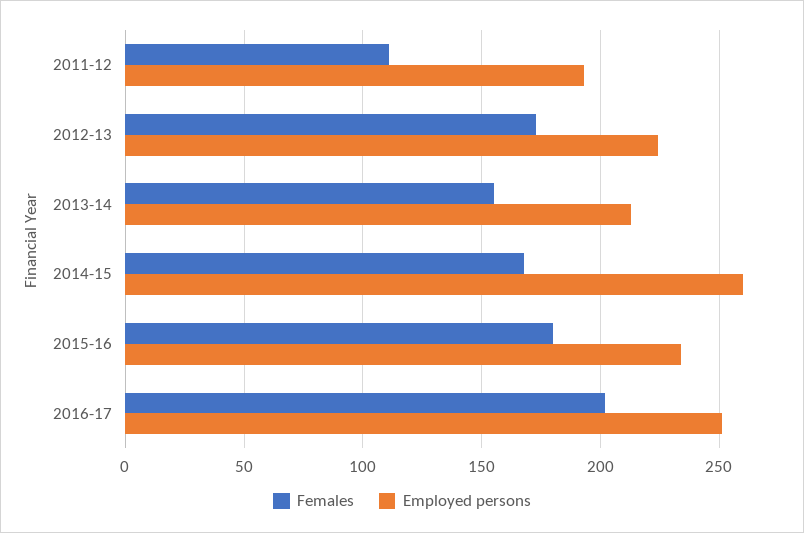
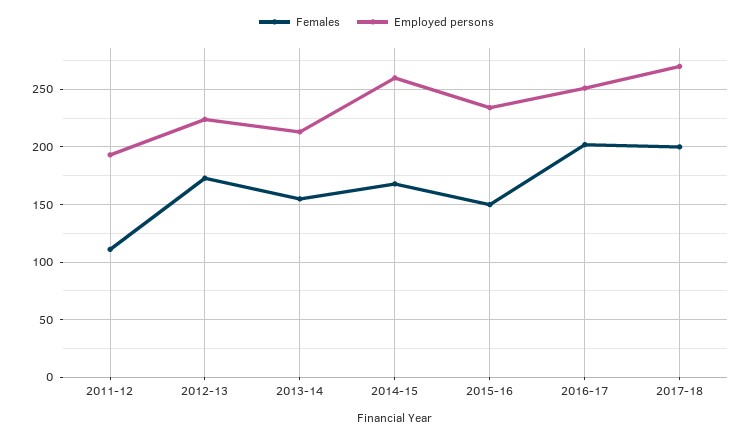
Females, 2015-16: 180 -> 150
Females, 2017-18: none -> 200
Employed persons, 2017-18: none -> 270

